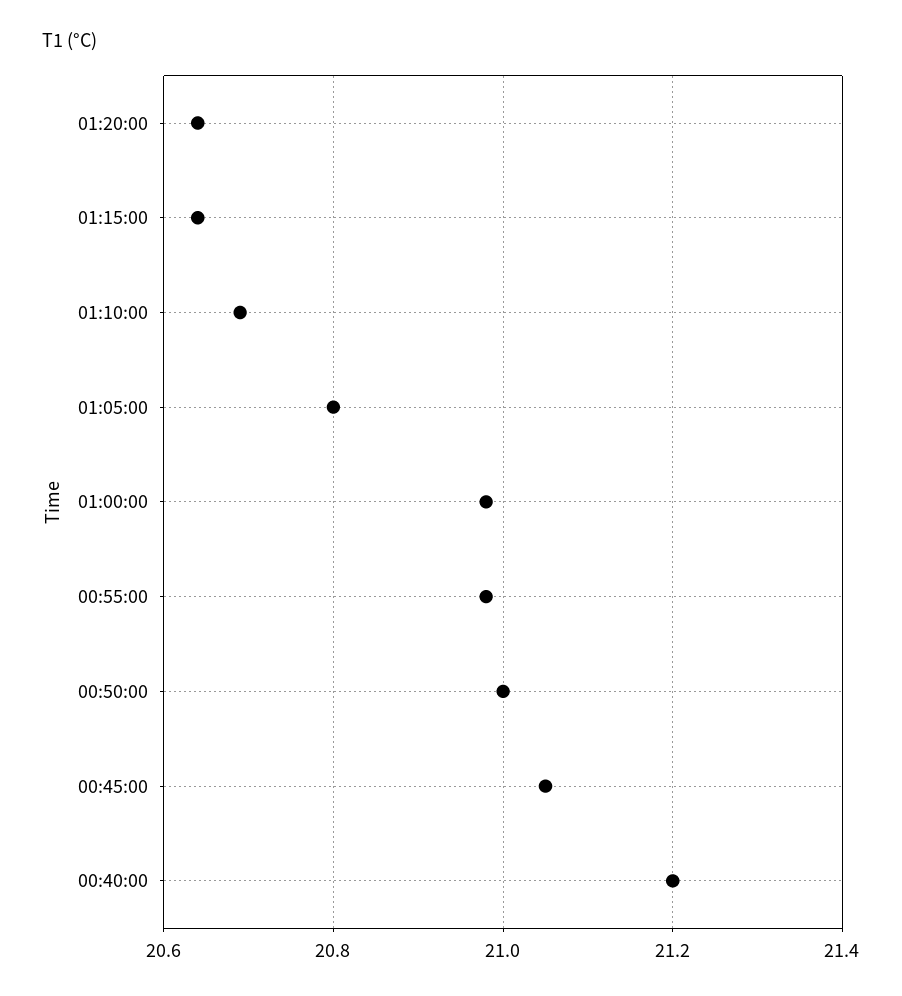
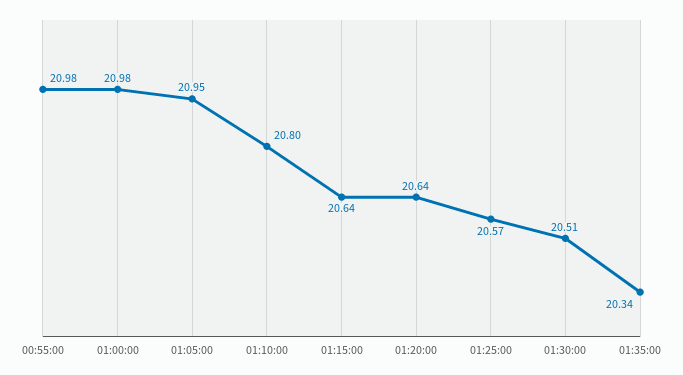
01:10:00: 20.7 -> 20.8
01:05:00: 20.8 -> 20.95
00:50:00: 21 -> none
00:45:00: 21.05 -> none
00:40:00: 21.2 -> none
01:25:00: none -> 20.57
01:30:00: none -> 20.51
01:35:00: none -> 20.34

